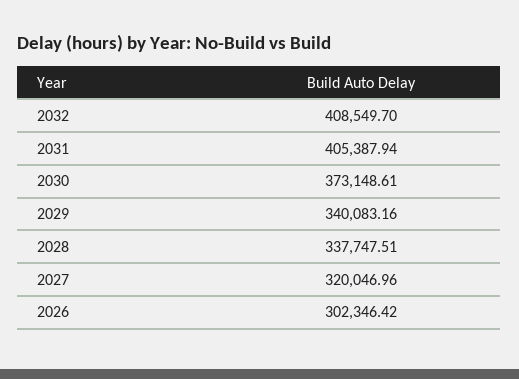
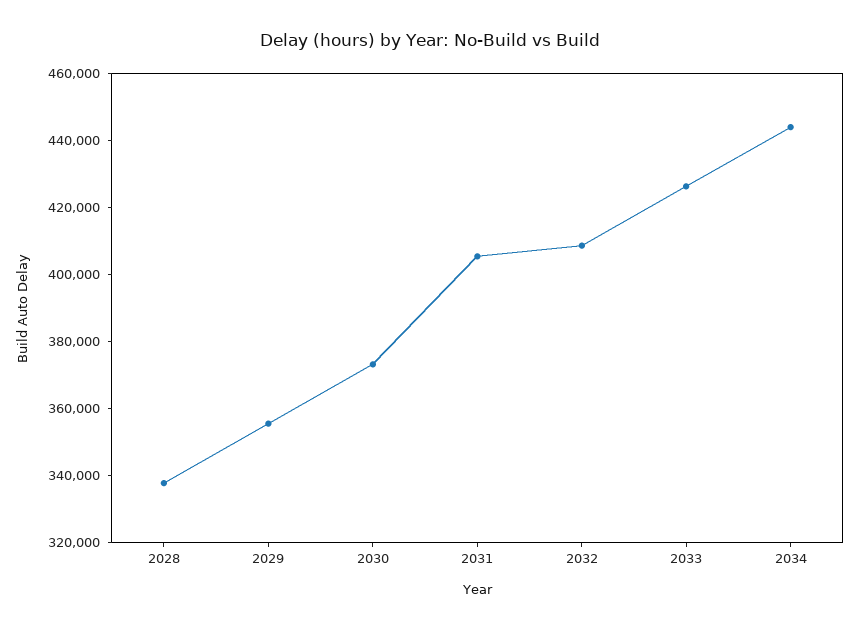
2029: 340083.16 -> 355000
2027: 320046.96 -> none
2026: 302346.42 -> none
2033: none -> 425000
2034: none -> 445000

